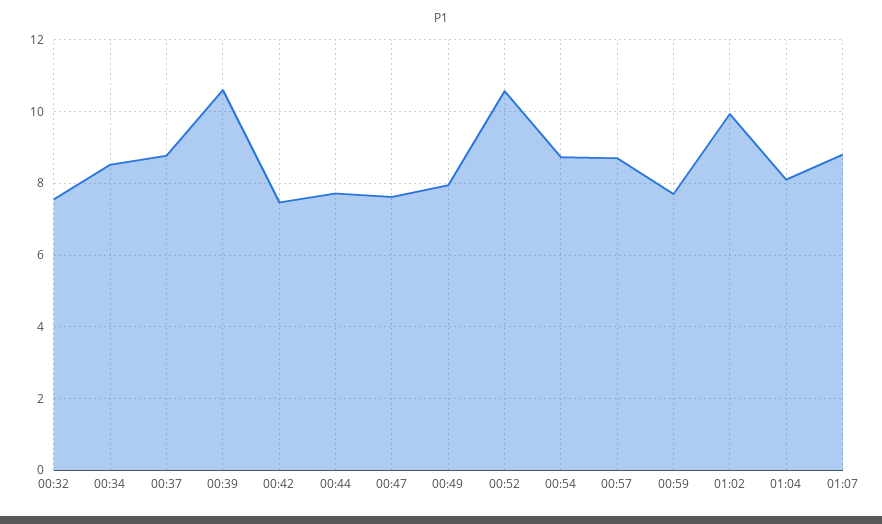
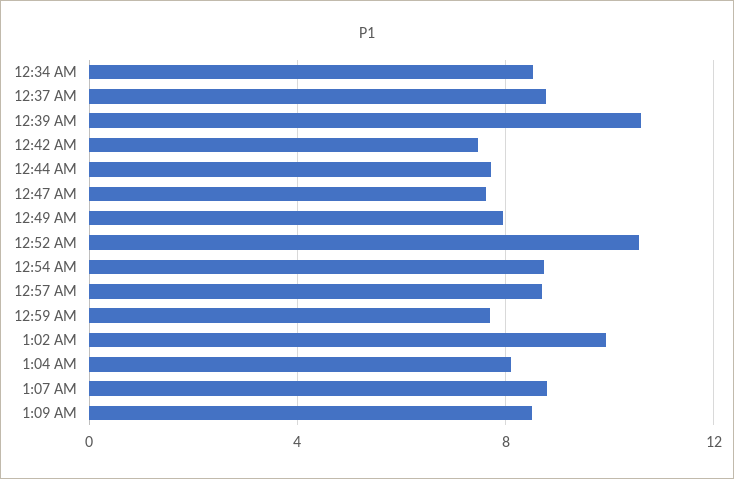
00:32: 7.6 -> none
1:09 AM: none -> 8.5

